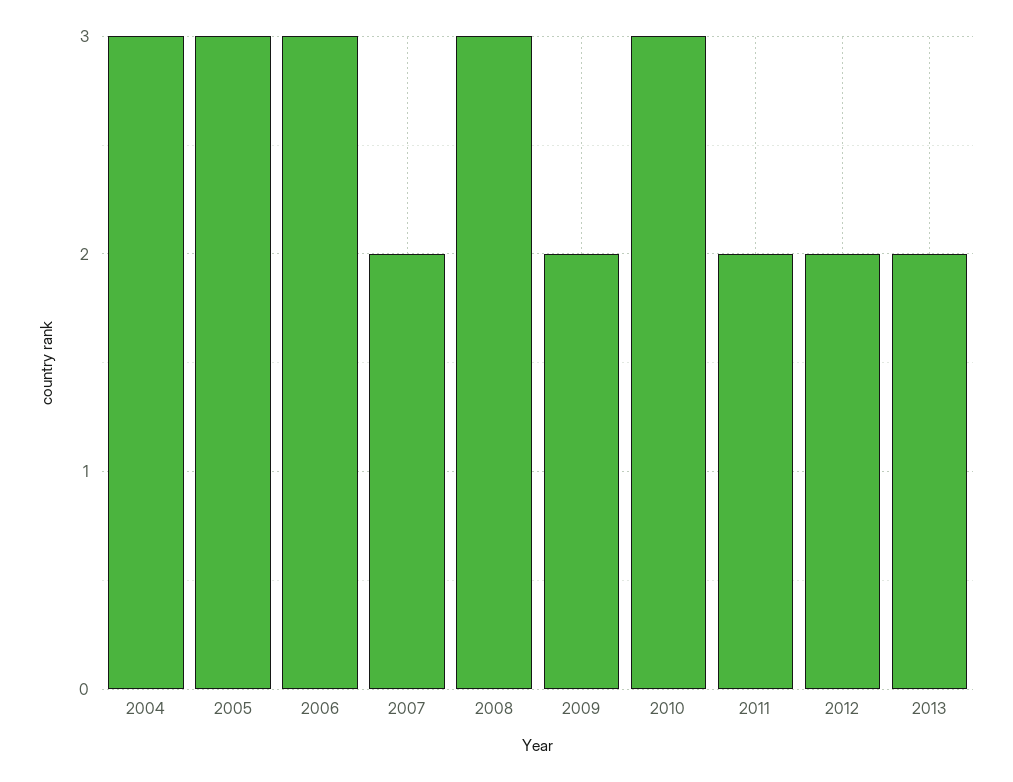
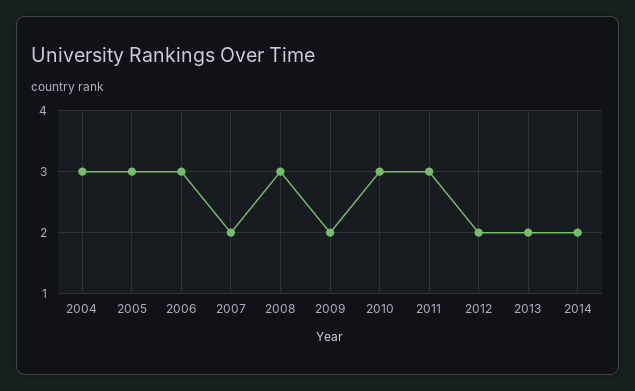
2011: 2 -> 3
2014: none -> 2

